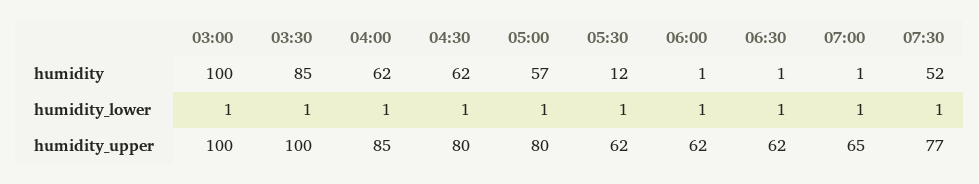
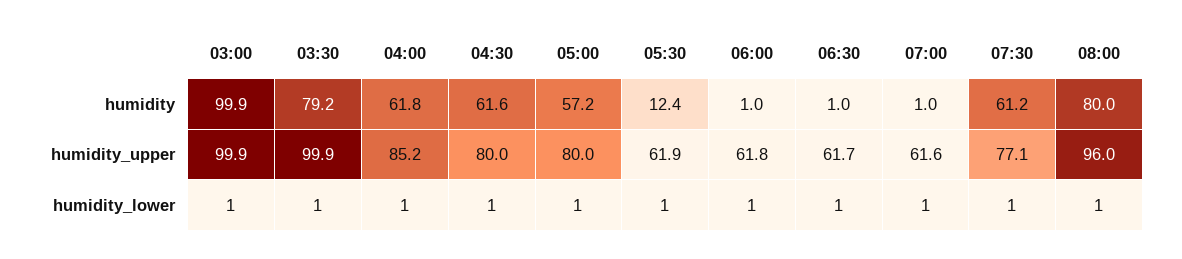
03:30, humidity: 85 -> 79.2
07:30, humidity: 52 -> 61.2
07:00, humidity_upper: 65 -> 61.6
08:00, humidity: none -> 80
08:00, humidity_upper: none -> 96
08:00, humidity_lower: none -> 1

